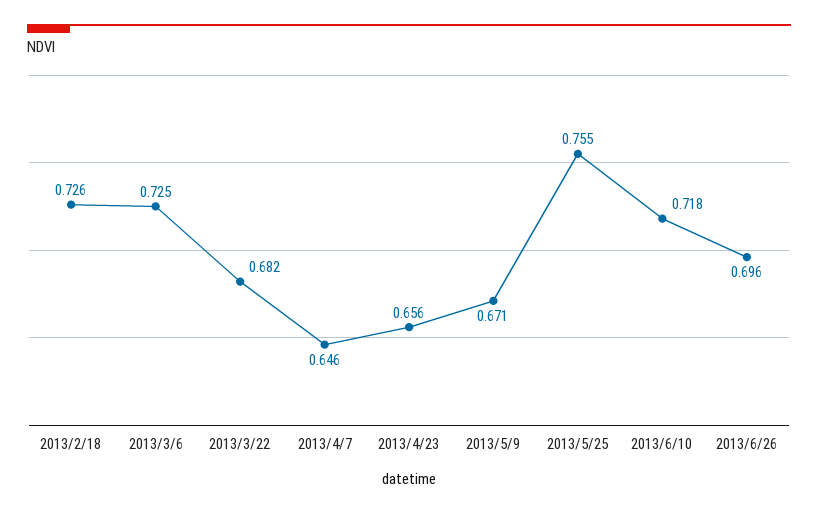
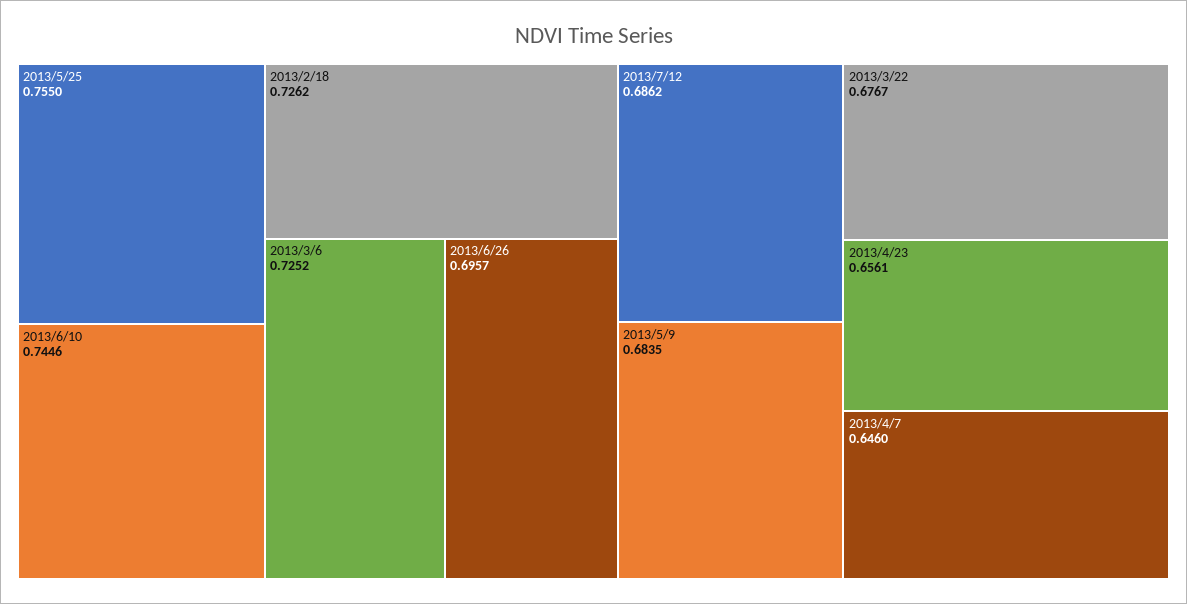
2013/3/22: 0.682 -> 0.6767
2013/5/9: 0.671 -> 0.6835
2013/6/10: 0.718 -> 0.7446
2013/7/12: none -> 0.6862

